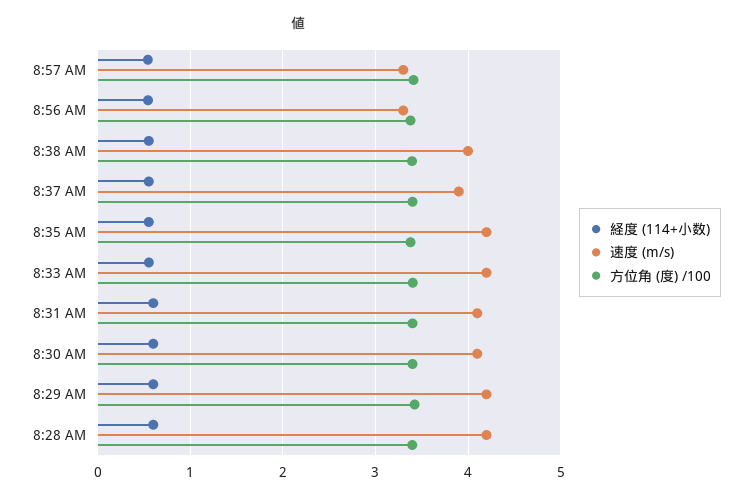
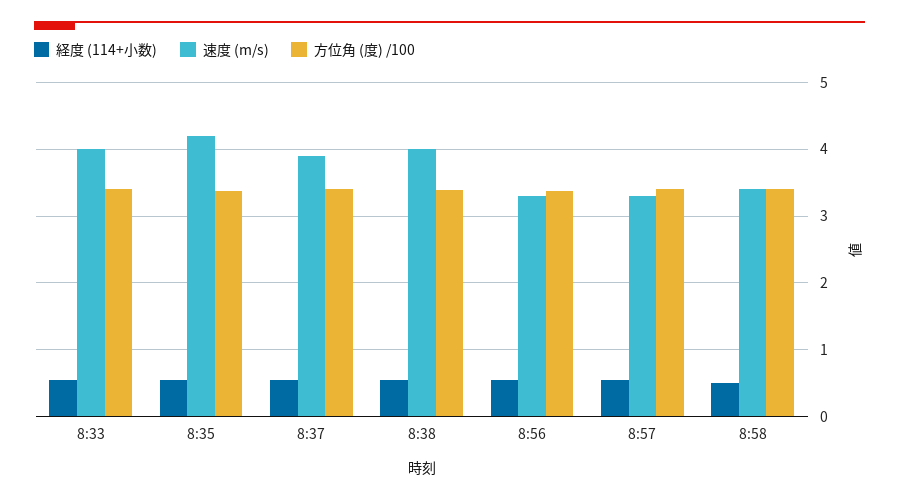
速度 (m/s), 8:33 AM: 4.2 -> 4
経度 (114+小数), 8:31 AM: 0.6 -> none
速度 (m/s), 8:31 AM: 4.1 -> none
方位角 (度) /100, 8:31 AM: 3.4 -> none
経度 (114+小数), 8:30 AM: 0.6 -> none
速度 (m/s), 8:30 AM: 4.1 -> none
方位角 (度) /100, 8:30 AM: 3.4 -> none
経度 (114+小数), 8:29 AM: 0.6 -> none
速度 (m/s), 8:29 AM: 4.2 -> none
方位角 (度) /100, 8:29 AM: 3.4 -> none
経度 (114+小数), 8:28 AM: 0.6 -> none
速度 (m/s), 8:28 AM: 4.2 -> none
方位角 (度) /100, 8:28 AM: 3.4 -> none
経度 (114+小数), 8:58: none -> 0.5
速度 (m/s), 8:58: none -> 3.4
方位角 (度) /100, 8:58: none -> 3.4

